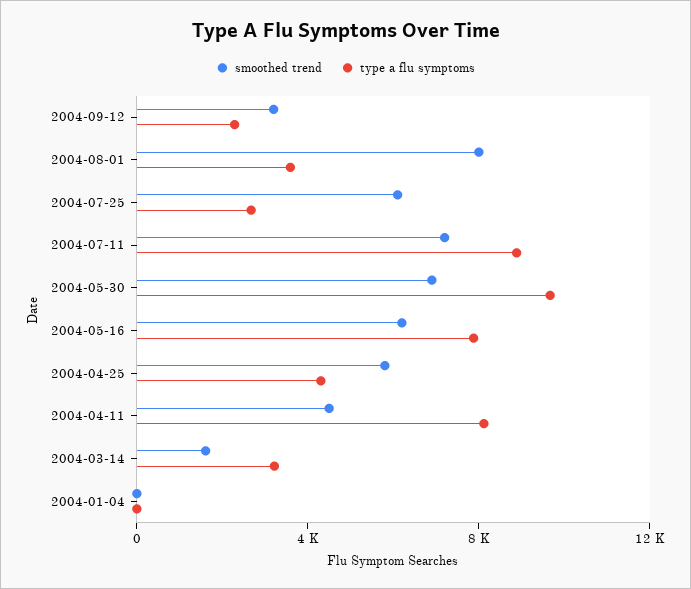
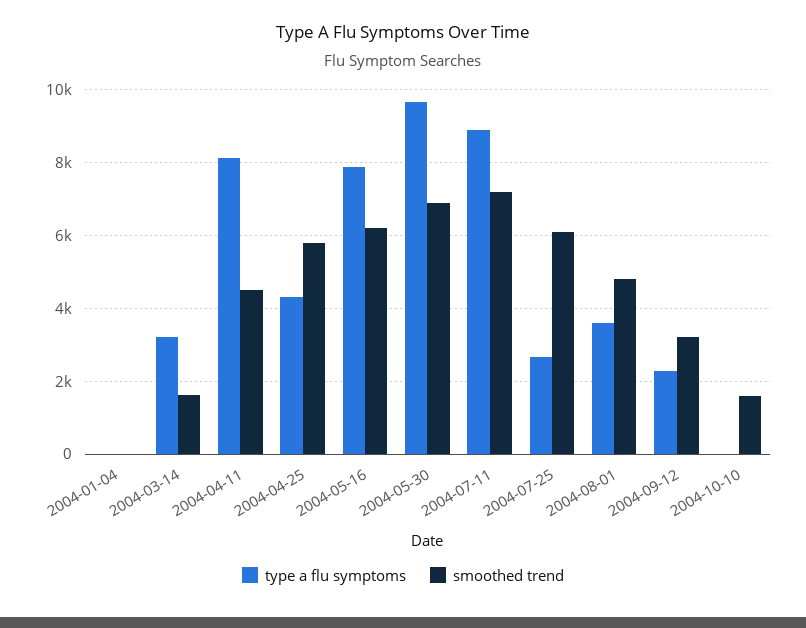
smoothed trend, 2004-08-01: 8000 -> 4800
type a flu symptoms, 2004-10-10: none -> 0
smoothed trend, 2004-10-10: none -> 1600

